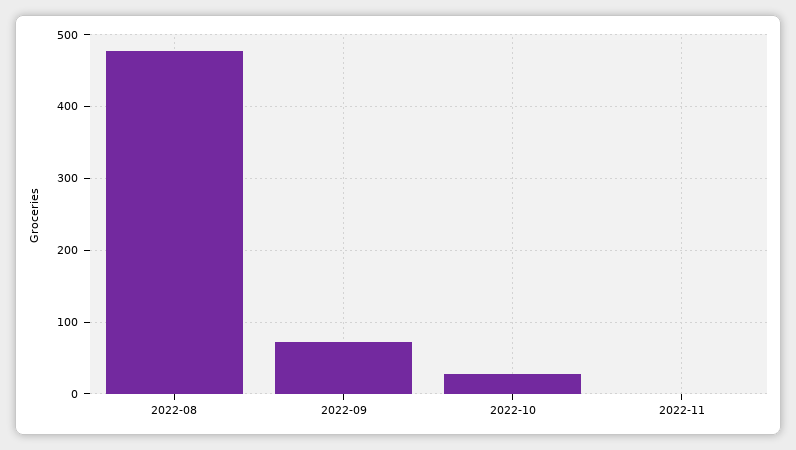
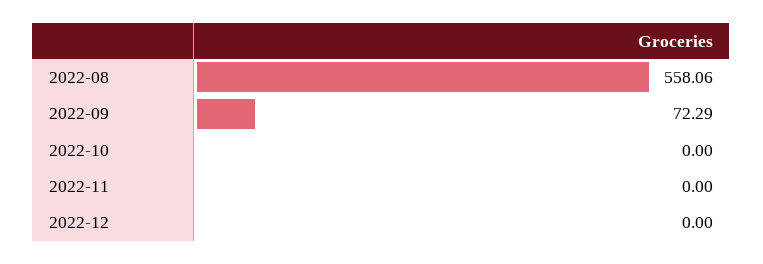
2022-08: 480 -> 558.06
2022-10: 30 -> 0
2022-12: none -> 0

